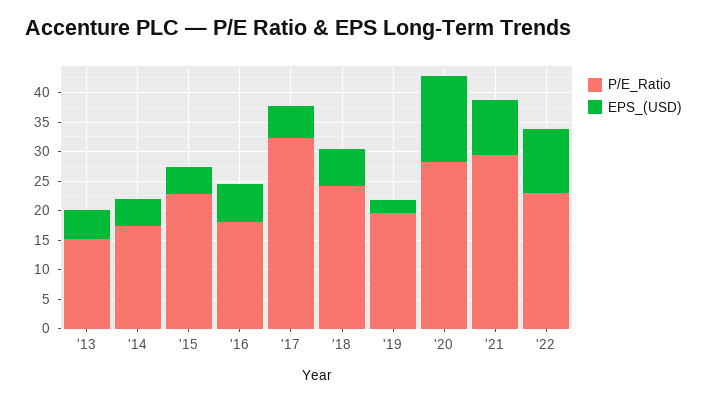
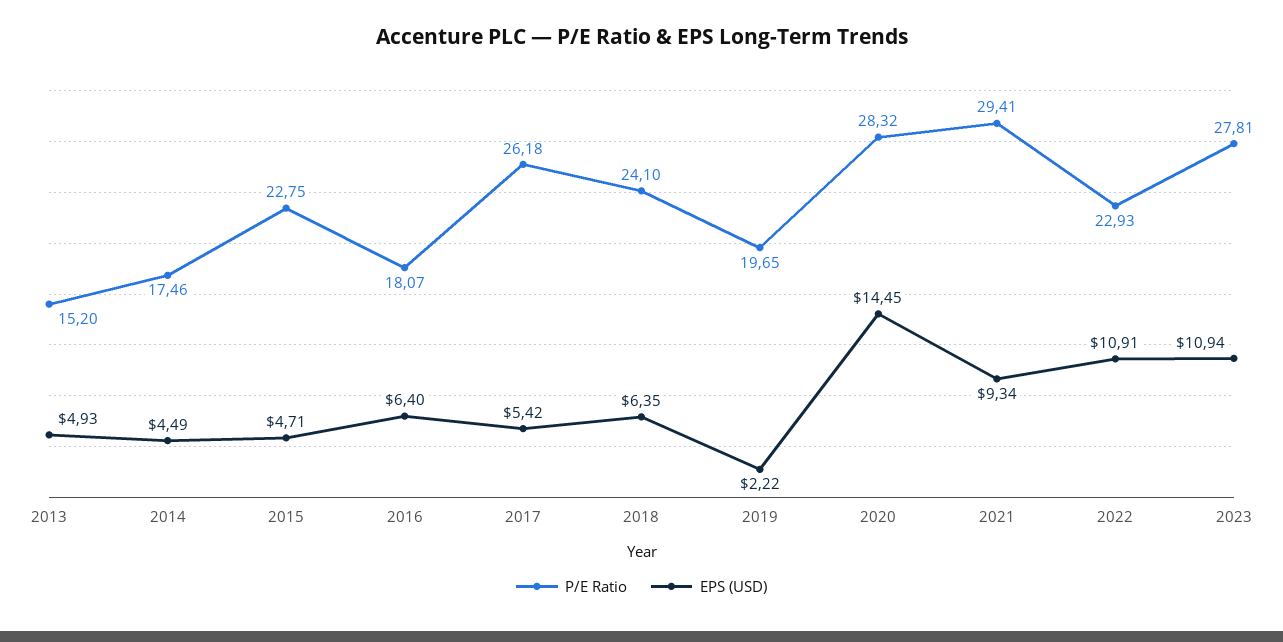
P/E_Ratio, '17: 32.5 -> 26.18
P/E_Ratio, 2023: none -> 27.81
EPS_(USD), 2023: none -> 10.94

